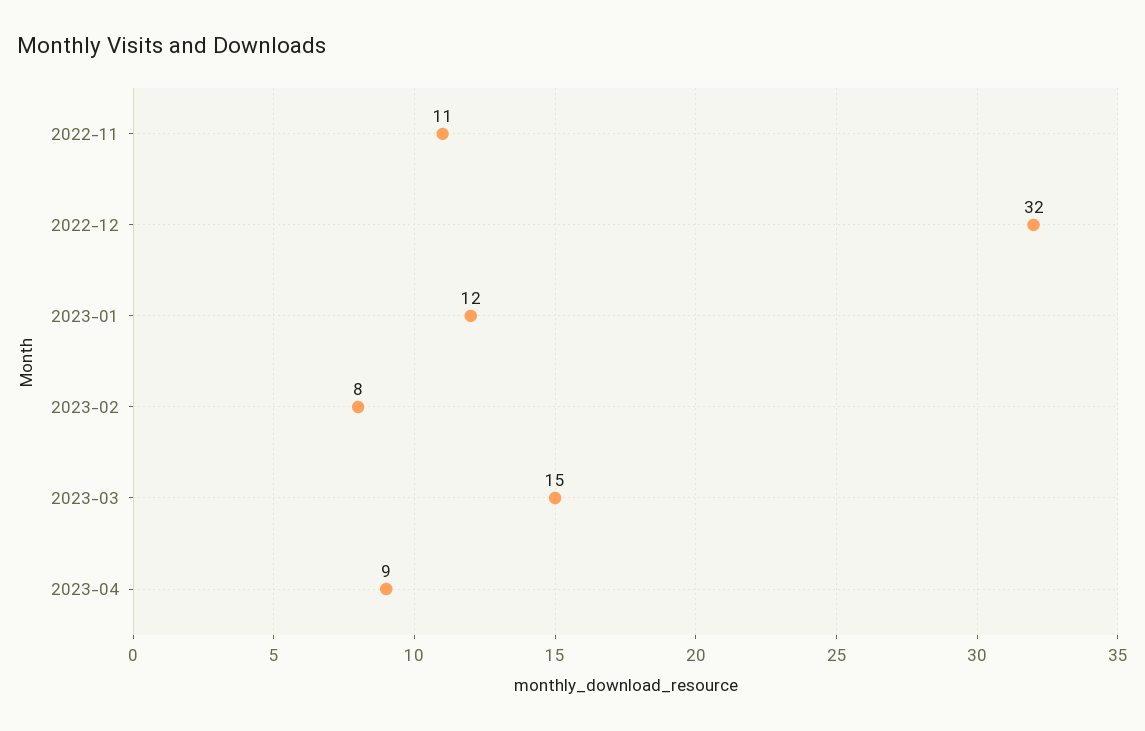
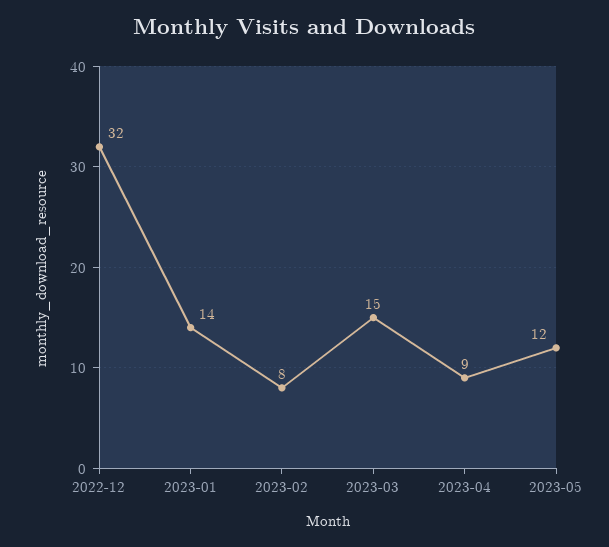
2022-11: 11 -> none
2023-01: 12 -> 14
2023-05: none -> 12

